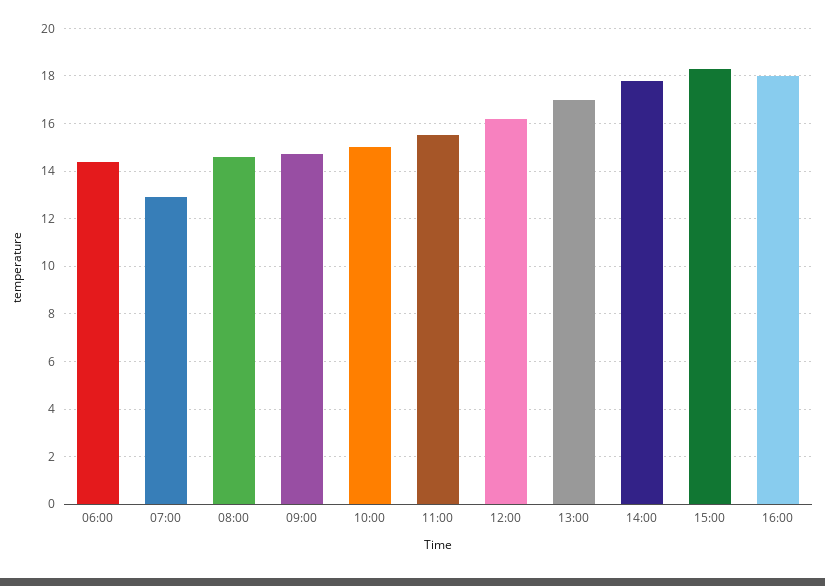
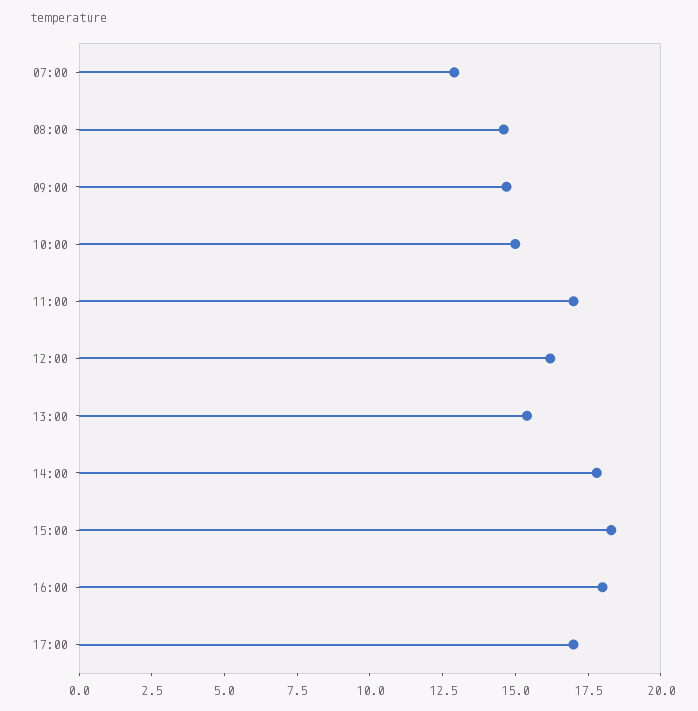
06:00: 14.5 -> none
11:00: 15.5 -> 17
13:00: 17 -> 15.5
17:00: none -> 17

